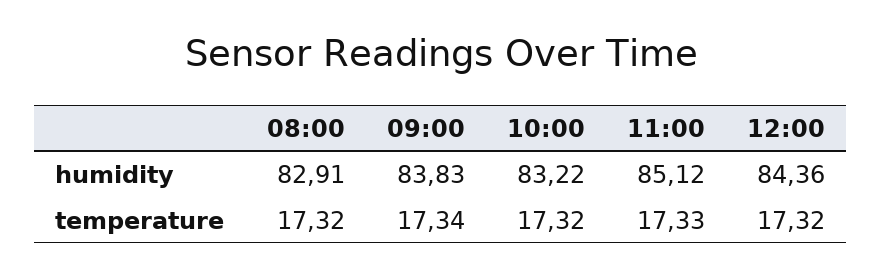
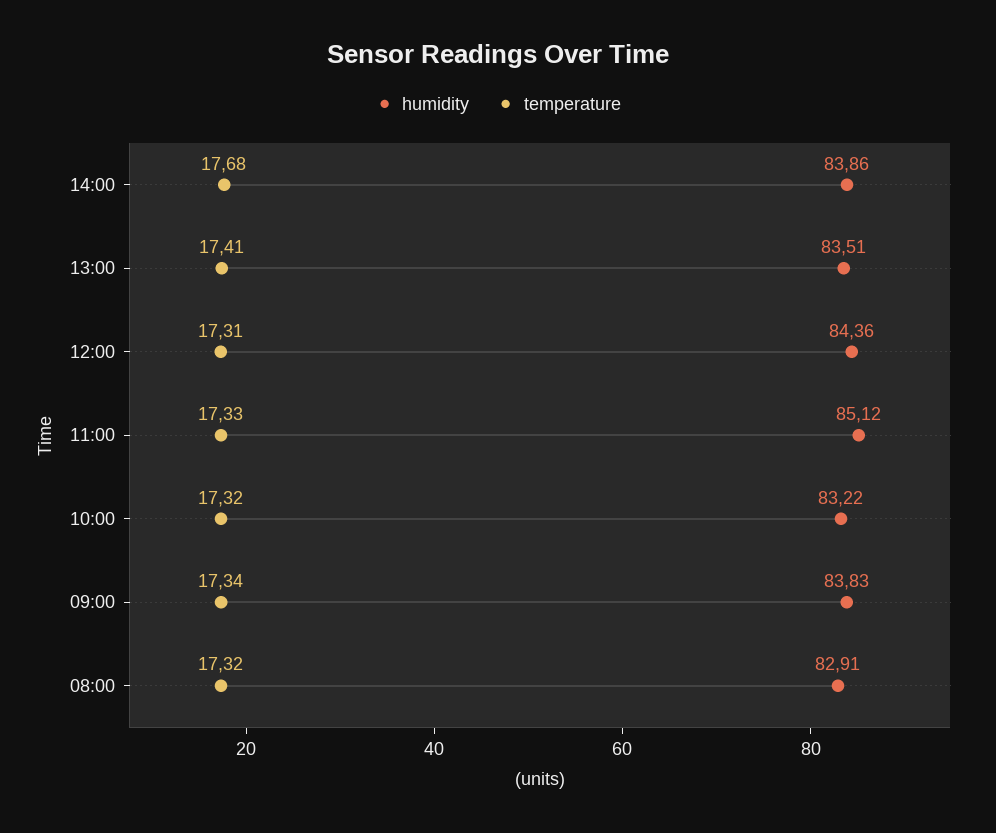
temperature, 12:00: 17.32 -> 17.31
humidity, 14:00: none -> 83.86
temperature, 14:00: none -> 17.68
humidity, 13:00: none -> 83.51
temperature, 13:00: none -> 17.41

